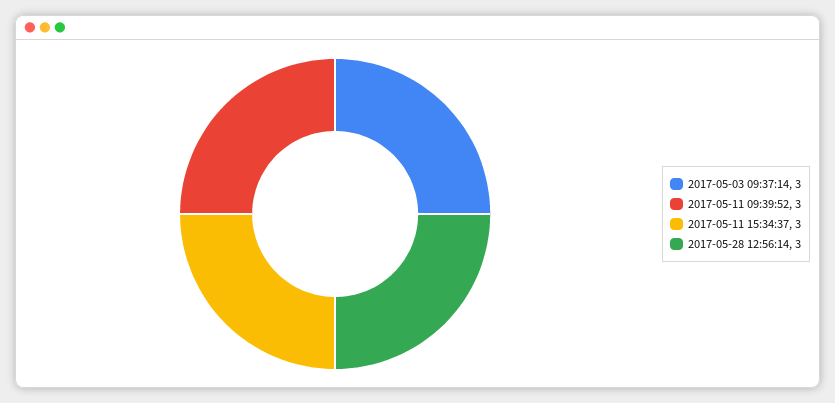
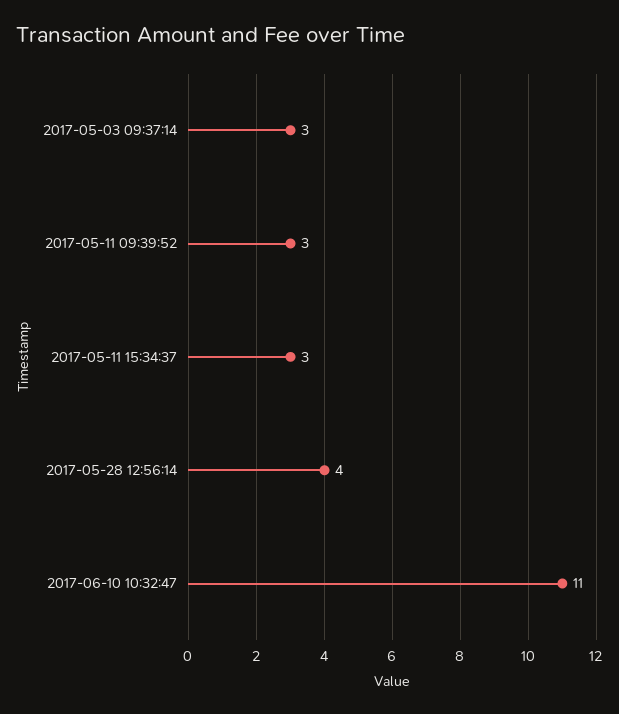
2017-05-28 12:56:14: 3 -> 4
2017-06-10 10:32:47: none -> 11

